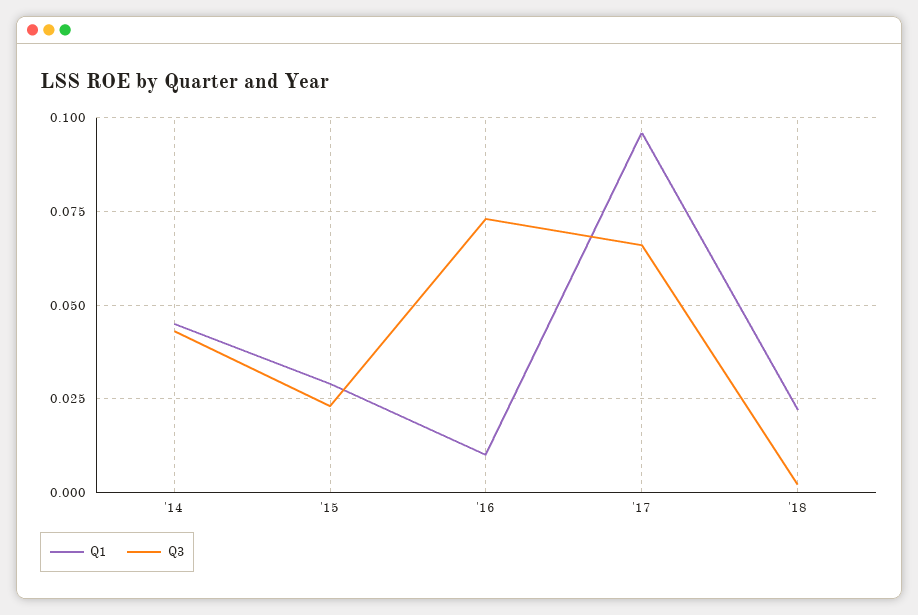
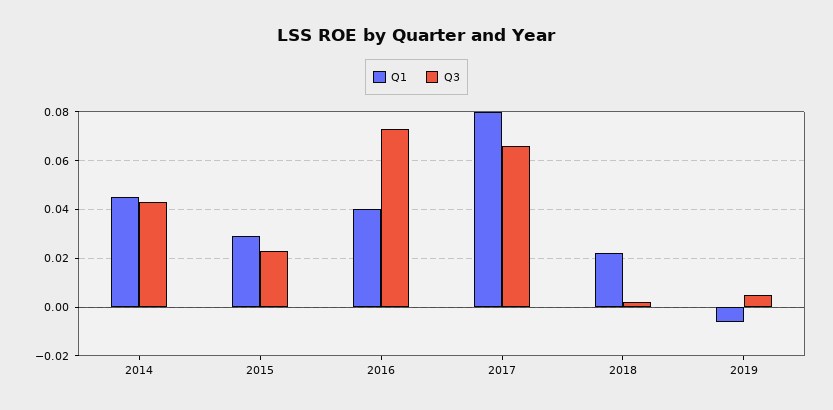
Q1, '16: 0.01 -> 0.04
Q1, '17: 0.095 -> 0.08
Q1, 2019: none -> -0.005
Q3, 2019: none -> 0.005

